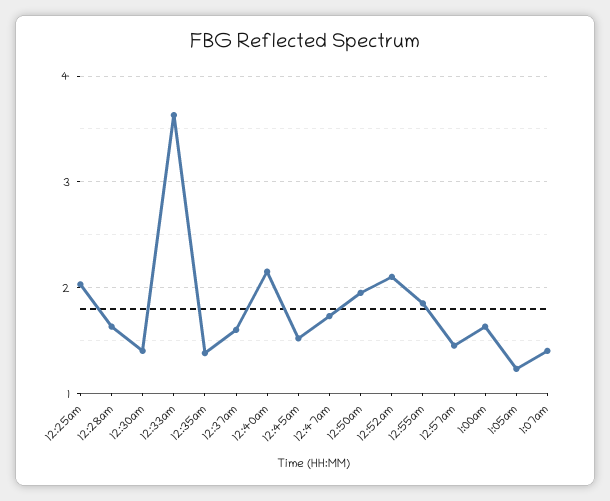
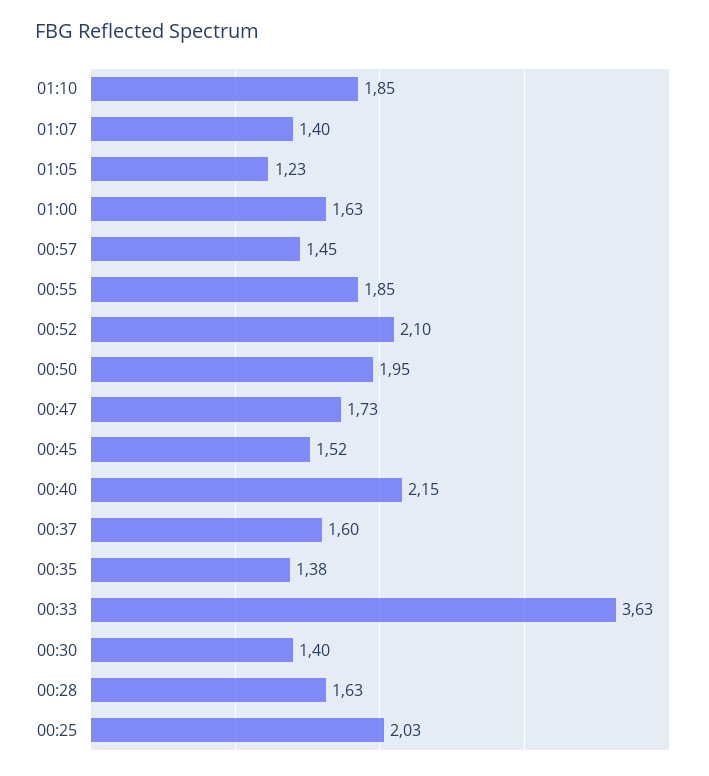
01:10: none -> 1.85

